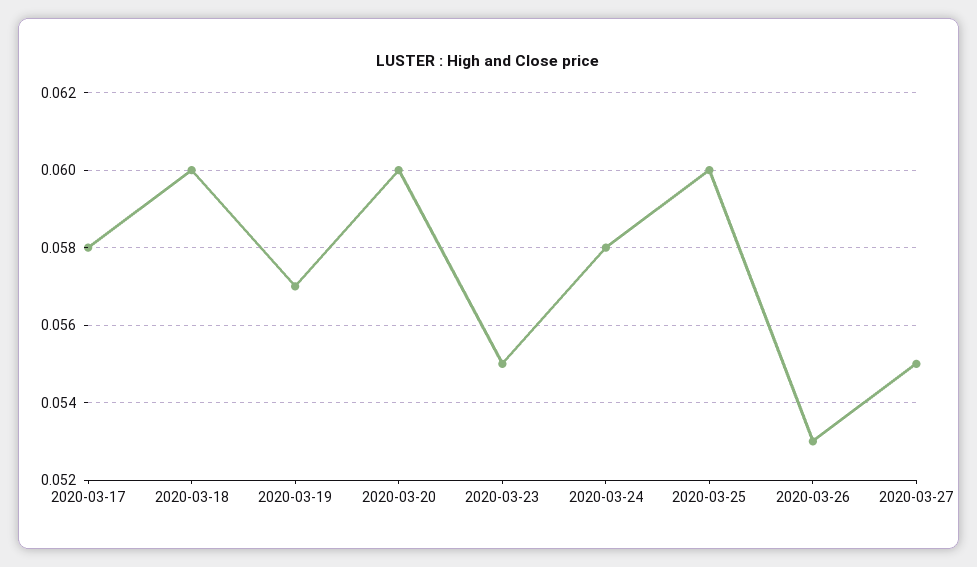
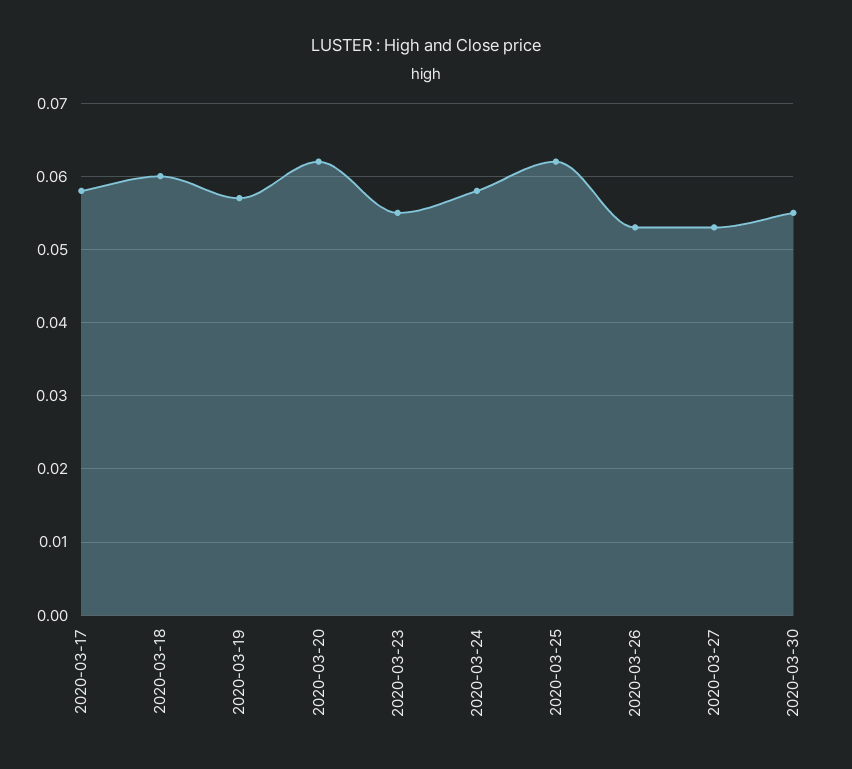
2020-03-20: 0.06 -> 0.062
2020-03-25: 0.06 -> 0.062
2020-03-27: 0.055 -> 0.053
2020-03-30: none -> 0.055

